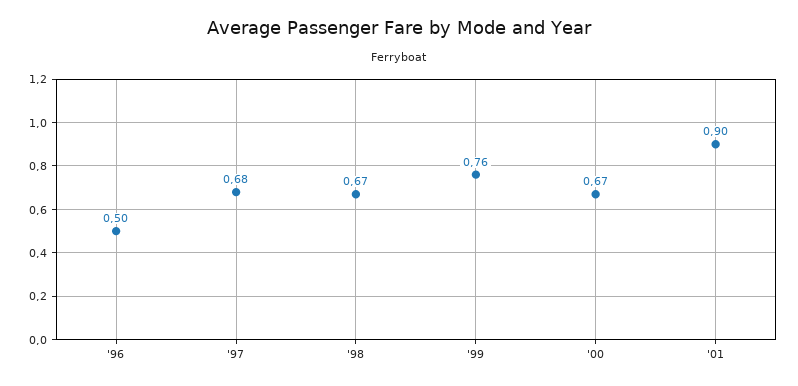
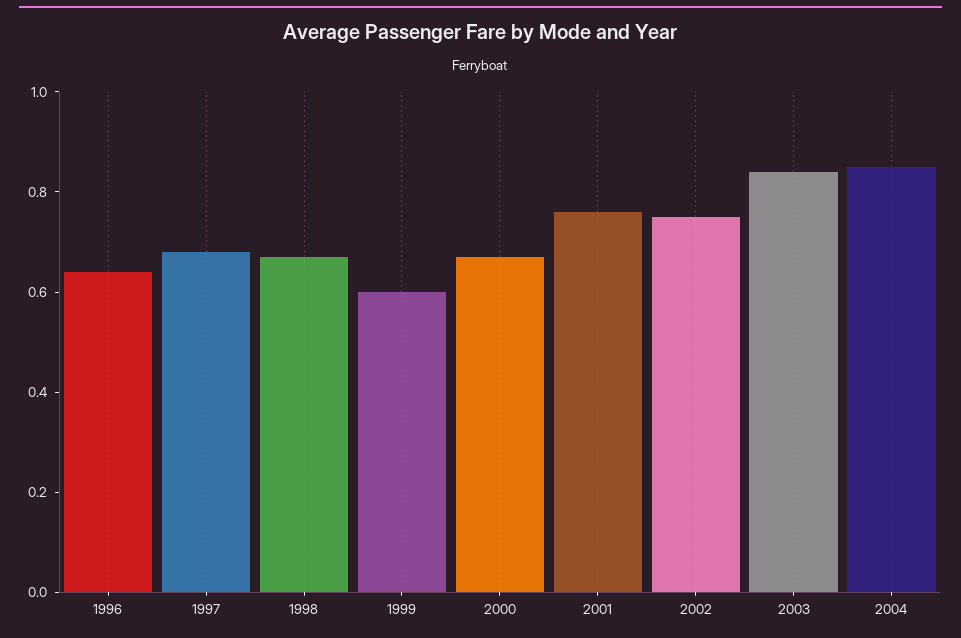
'96: 0.5 -> 0.65
'99: 0.76 -> 0.6
'01: 0.9 -> 0.75
2002: none -> 0.75
2003: none -> 0.85
2004: none -> 0.85

